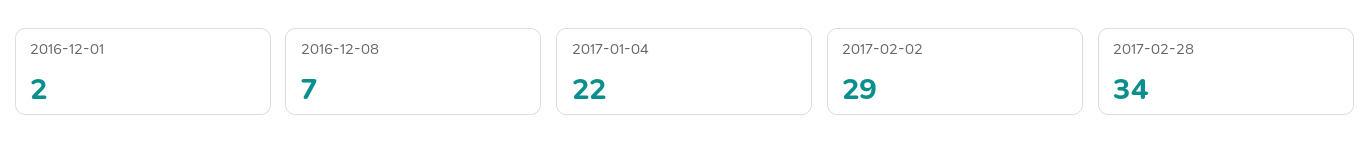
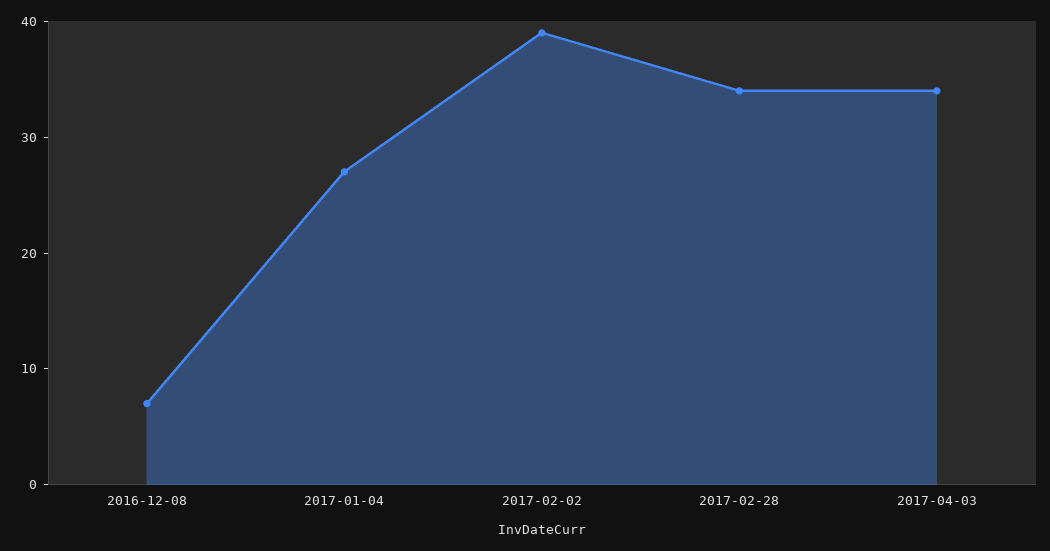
2016-12-01: 2 -> none
2017-01-04: 22 -> 27
2017-02-02: 29 -> 39
2017-04-03: none -> 34

